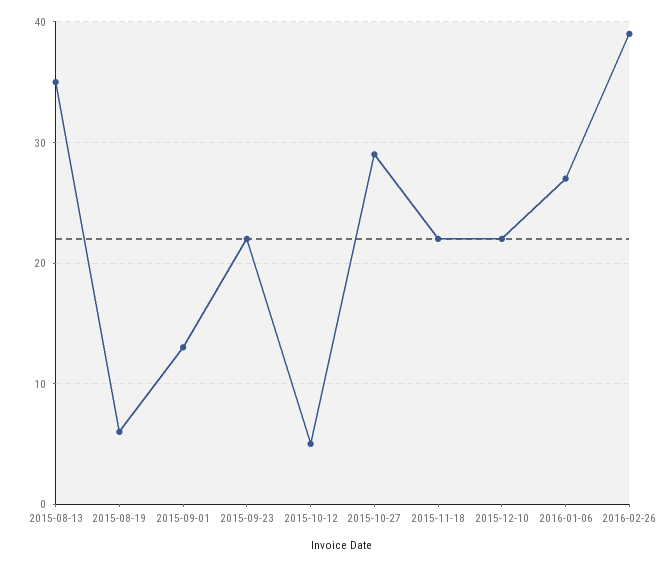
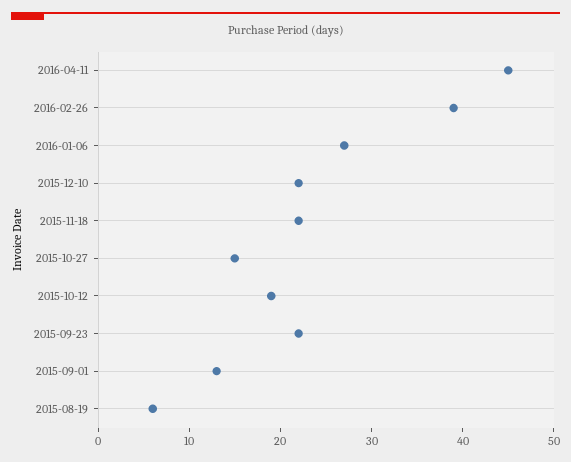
2015-08-13: 35 -> none
2015-10-12: 5 -> 19
2015-10-27: 29 -> 15
2016-04-11: none -> 45

